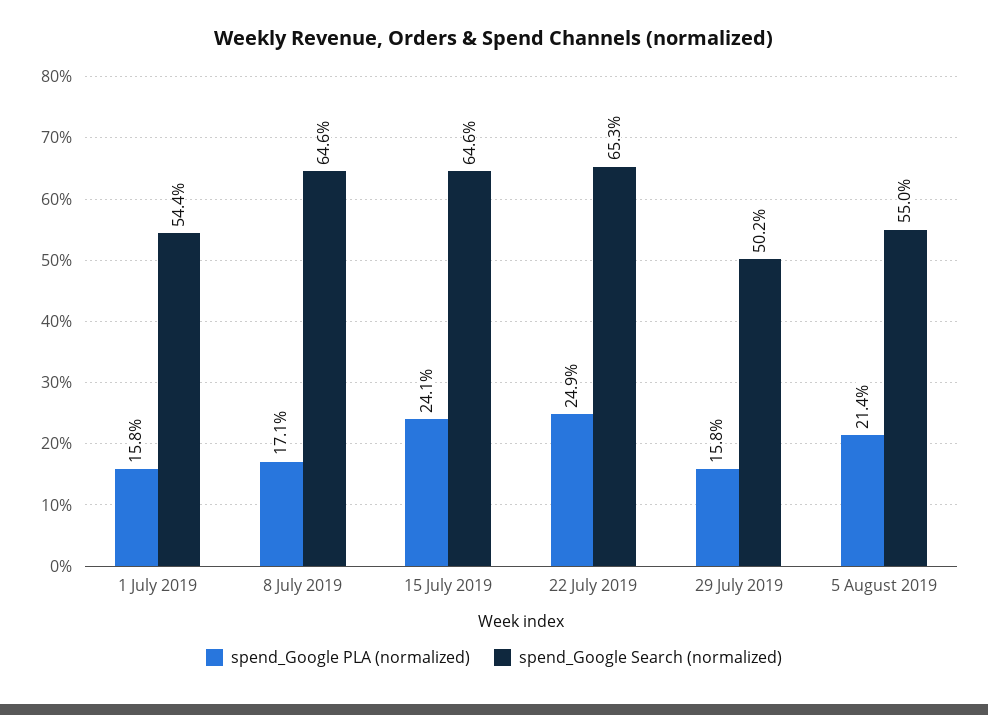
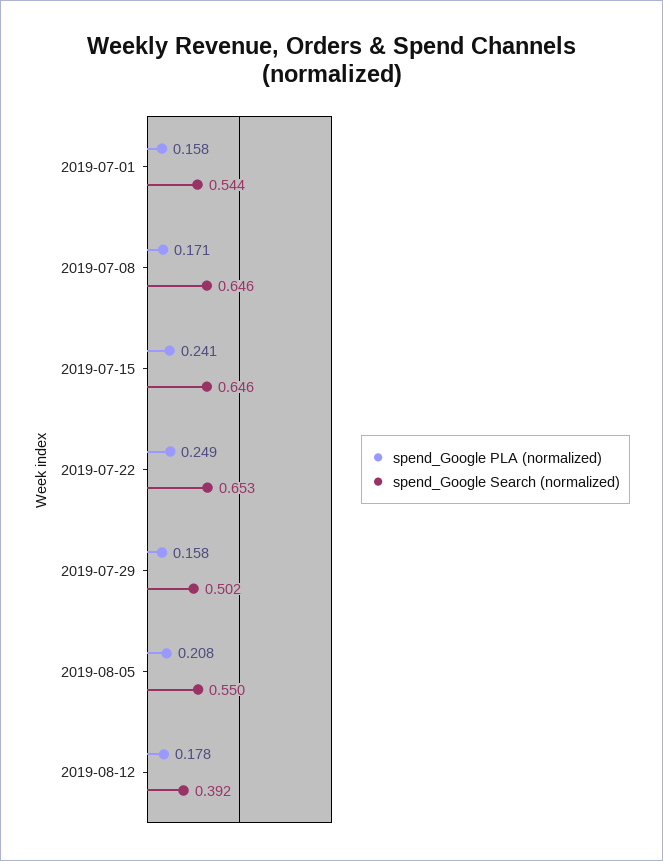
spend_Google PLA (normalized), 5 August 2019: 0.214 -> 0.208
spend_Google PLA (normalized), 2019-08-12: none -> 0.178
spend_Google Search (normalized), 2019-08-12: none -> 0.392

